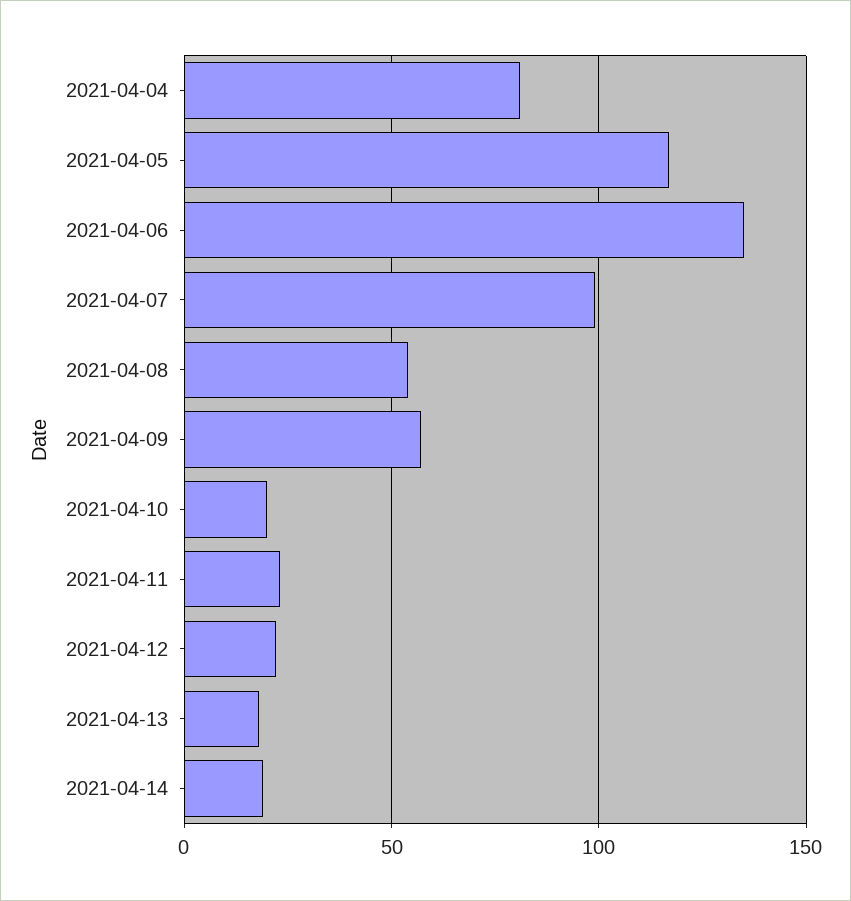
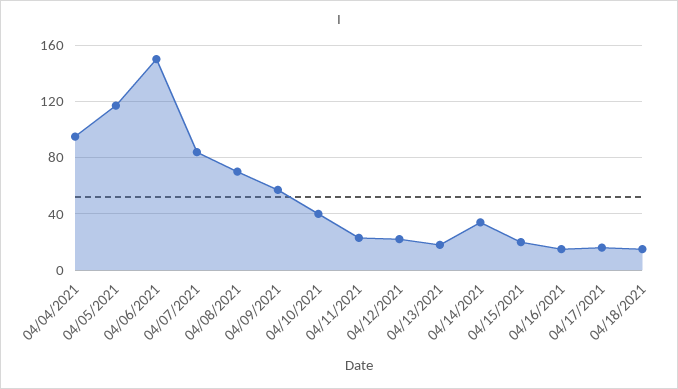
2021-04-04: 80 -> 95
2021-04-06: 135 -> 150
2021-04-07: 100 -> 85
2021-04-08: 55 -> 70
2021-04-10: 20 -> 40
2021-04-14: 20 -> 35
04/15/2021: none -> 20
04/16/2021: none -> 15
04/17/2021: none -> 15
04/18/2021: none -> 15

